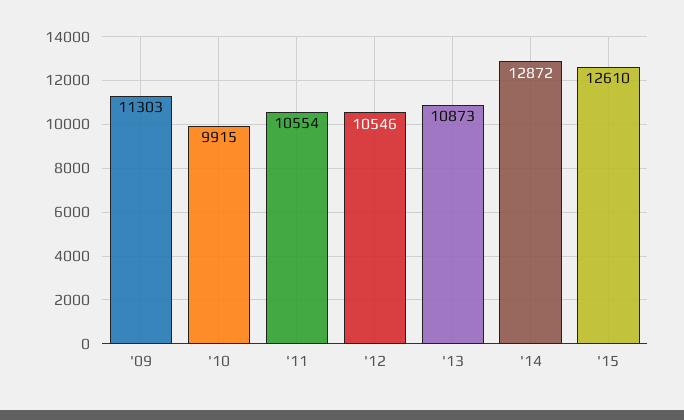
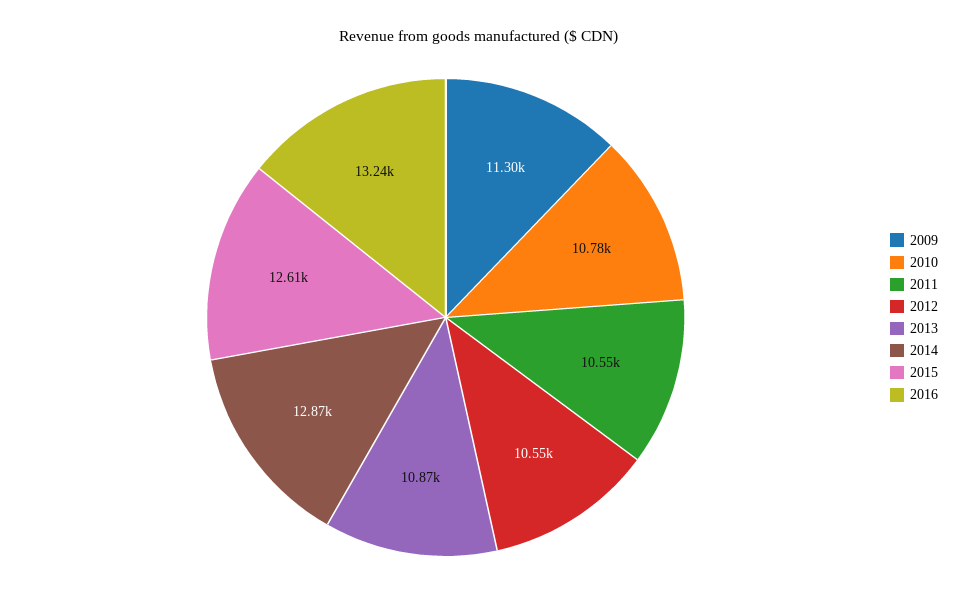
'10: 9915 -> 10780
2016: none -> 13240

